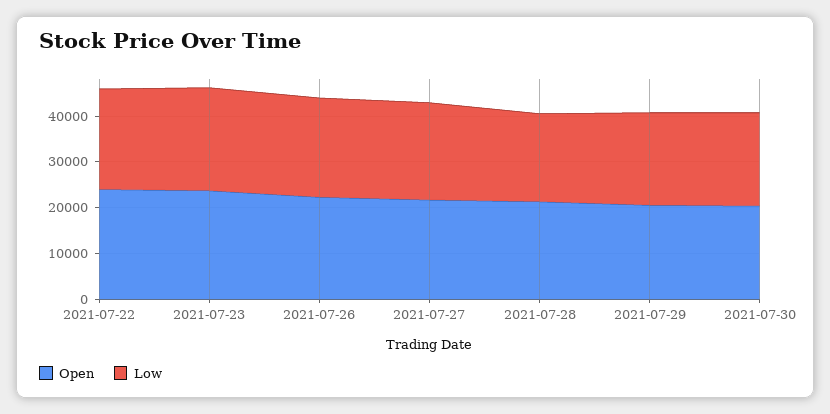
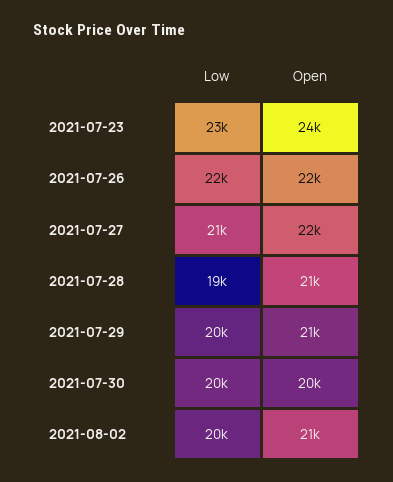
Open, 2021-07-22: 24000 -> none
Low, 2021-07-22: 22000 -> none
Low, 2021-08-02: none -> 20000
Open, 2021-08-02: none -> 21000

